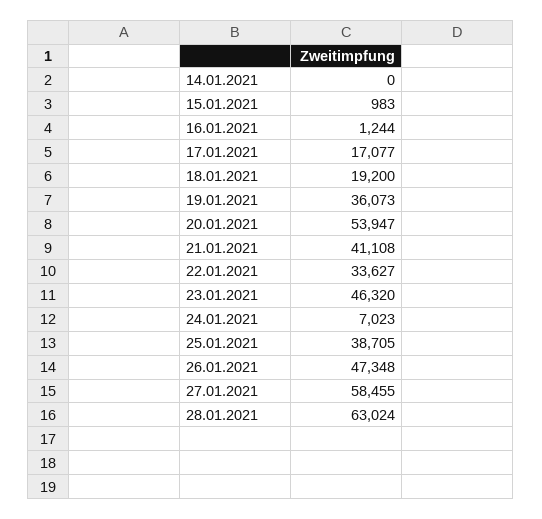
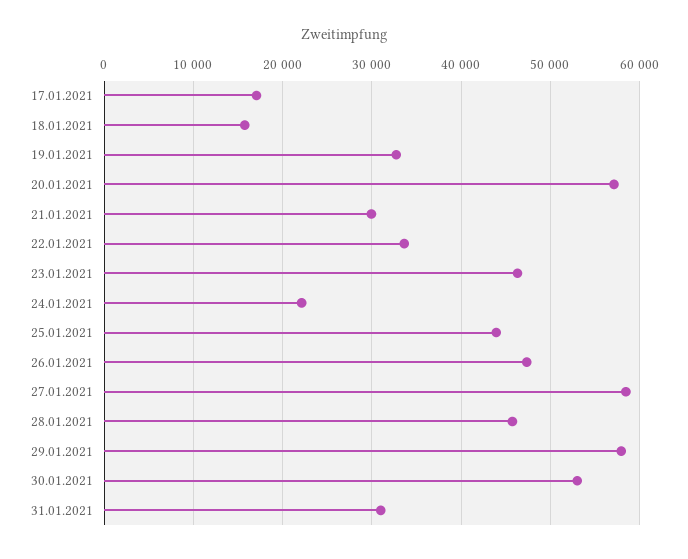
14.01.2021: 0 -> none
15.01.2021: 983 -> none
16.01.2021: 1244 -> none
18.01.2021: 19200 -> 16000
19.01.2021: 36073 -> 33000
20.01.2021: 53947 -> 57000
21.01.2021: 41108 -> 30000
24.01.2021: 7023 -> 22000
25.01.2021: 38705 -> 44000
28.01.2021: 63024 -> 46000
29.01.2021: none -> 58000
30.01.2021: none -> 53000
31.01.2021: none -> 31000

